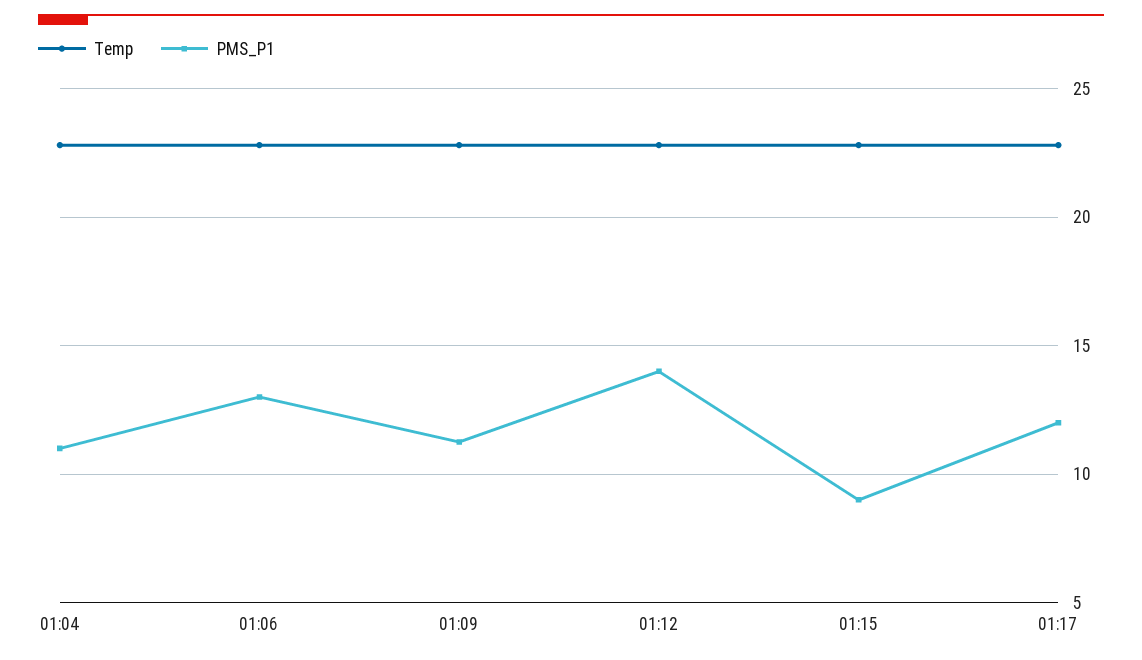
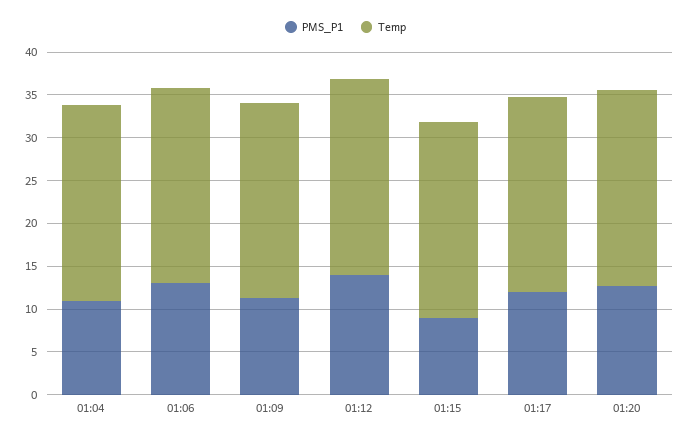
PMS_P1, 01:20: none -> 13
Temp, 01:20: none -> 23

